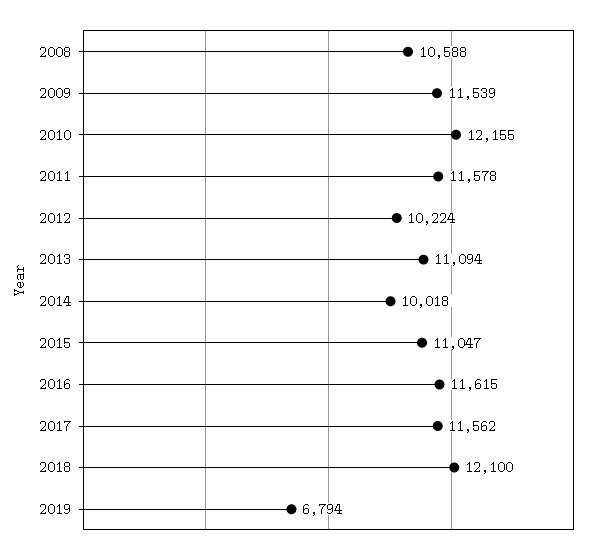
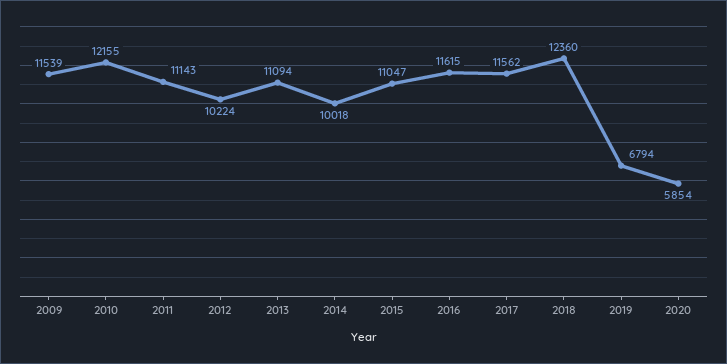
2008: 10588 -> none
2011: 11578 -> 11143
2018: 12100 -> 12360
2020: none -> 5854

